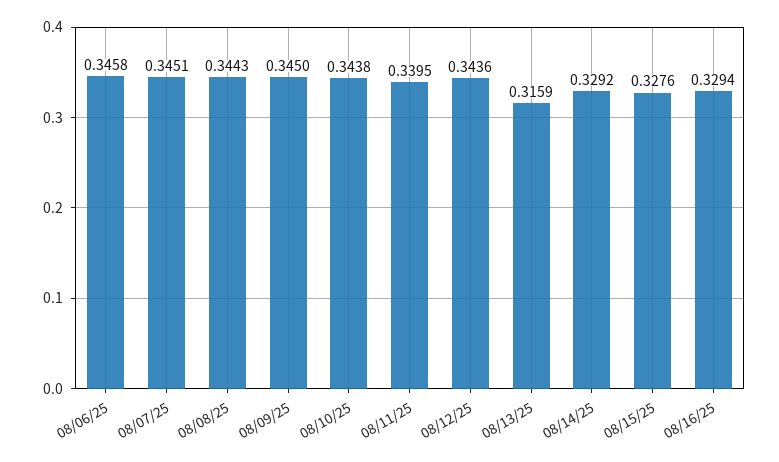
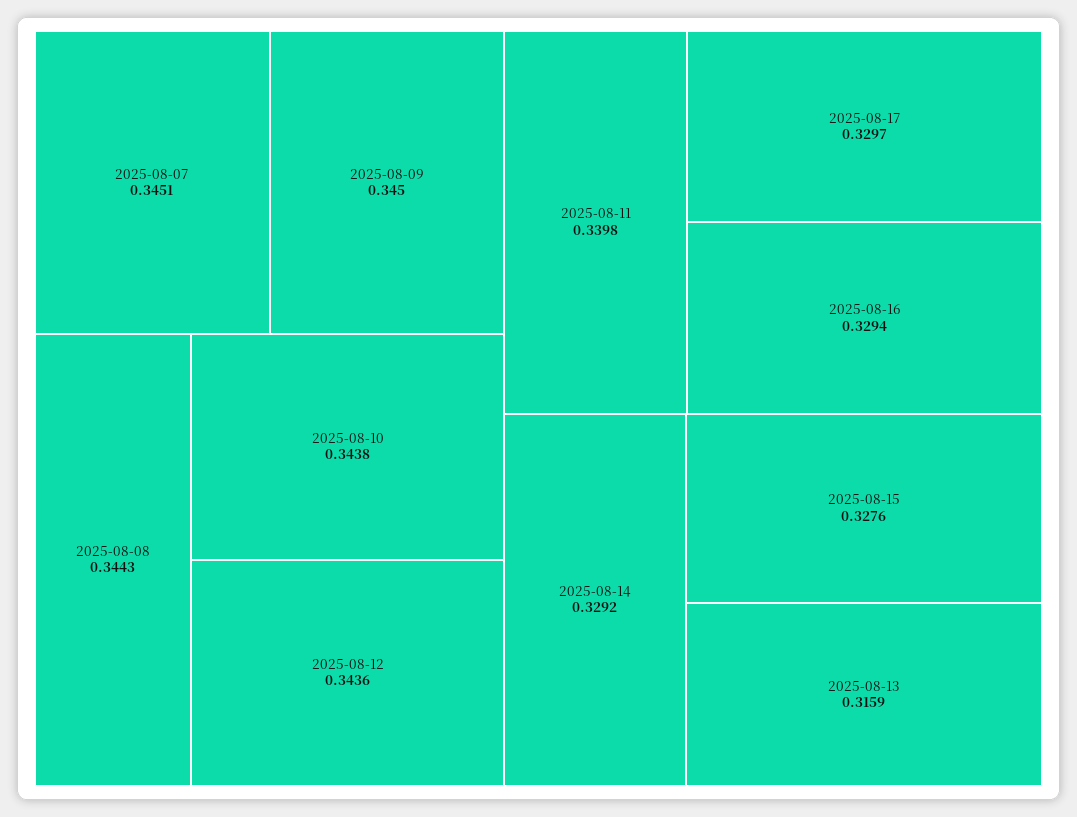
08/06/25: 0.3458 -> none
08/11/25: 0.3395 -> 0.3398
2025-08-17: none -> 0.3297

